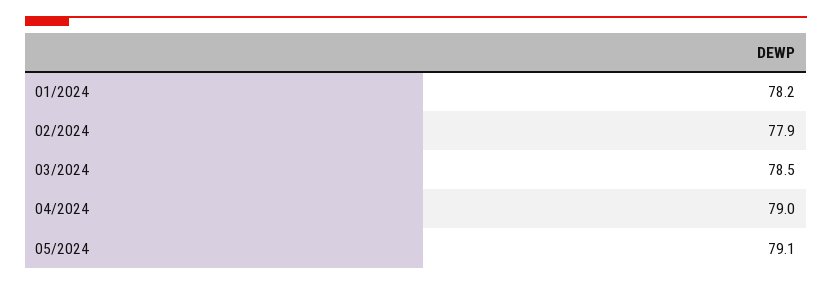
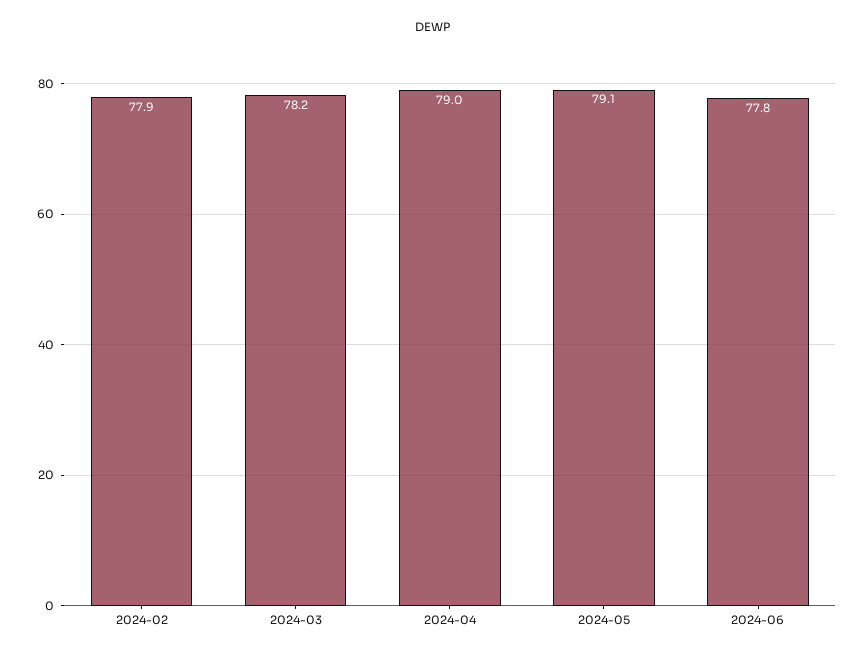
01/2024: 78.2 -> none
03/2024: 78.5 -> 78.2
2024-06: none -> 77.8

